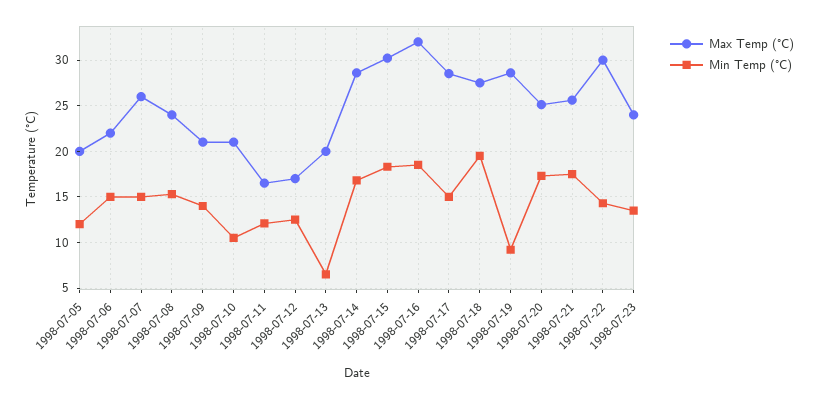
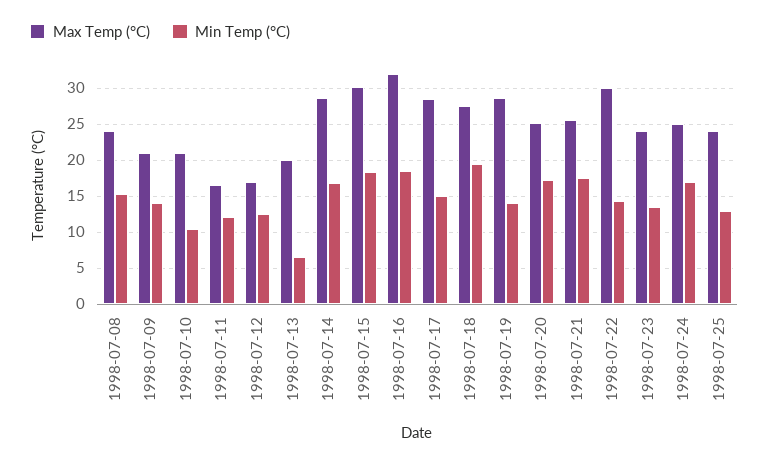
Max Temp (°C), 1998-07-05: 20 -> none
Min Temp (°C), 1998-07-05: 12 -> none
Max Temp (°C), 1998-07-06: 22 -> none
Min Temp (°C), 1998-07-06: 15 -> none
Max Temp (°C), 1998-07-07: 26 -> none
Min Temp (°C), 1998-07-07: 15 -> none
Min Temp (°C), 1998-07-19: 9 -> 14
Max Temp (°C), 1998-07-24: none -> 25
Min Temp (°C), 1998-07-24: none -> 17
Max Temp (°C), 1998-07-25: none -> 24
Min Temp (°C), 1998-07-25: none -> 13

